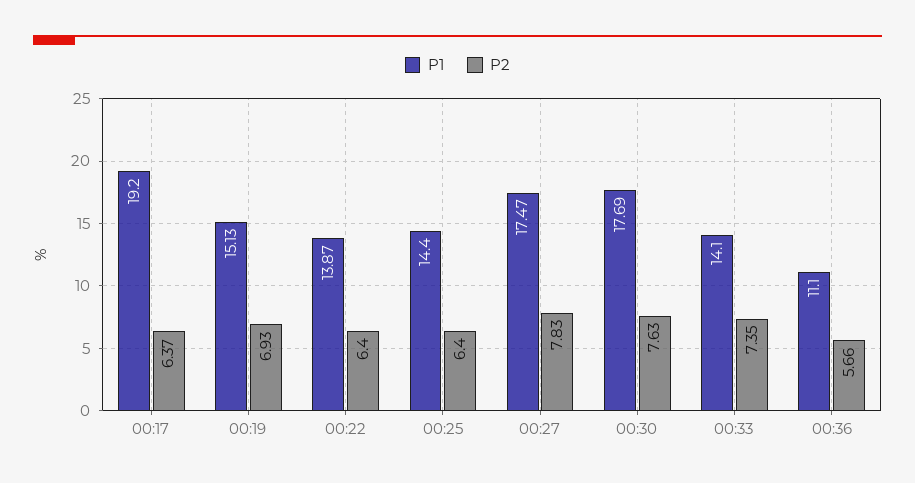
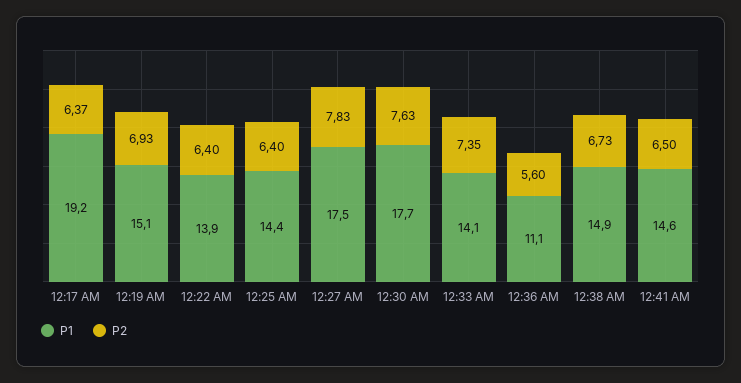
P2, 00:36: 5.66 -> 5.6
P1, 12:38 AM: none -> 14.9
P2, 12:38 AM: none -> 6.73
P1, 12:41 AM: none -> 14.6
P2, 12:41 AM: none -> 6.5

